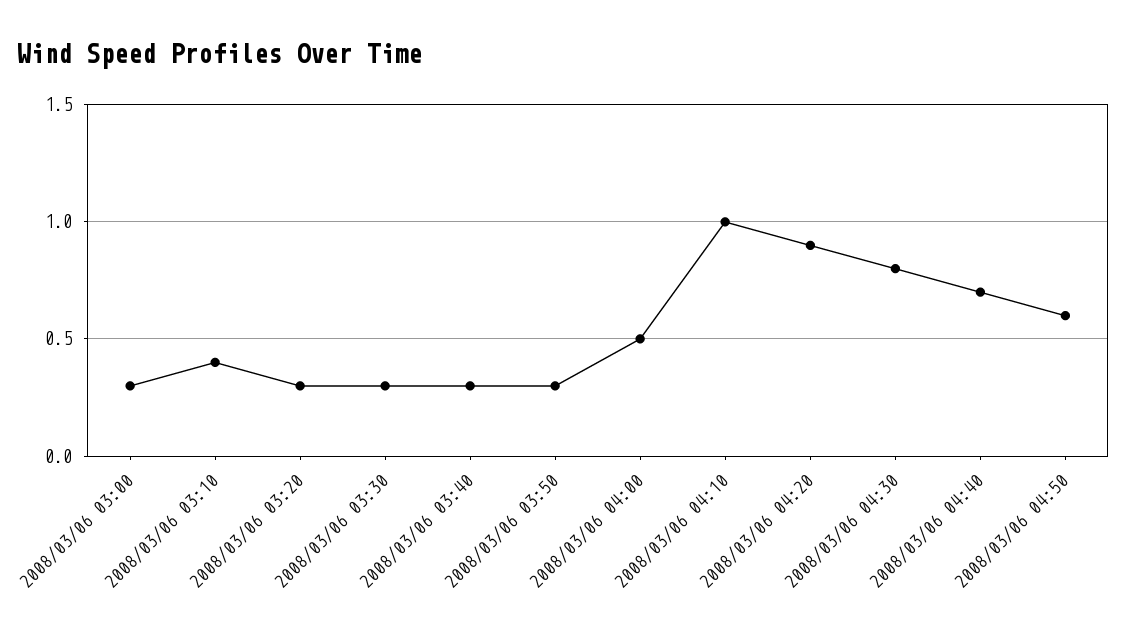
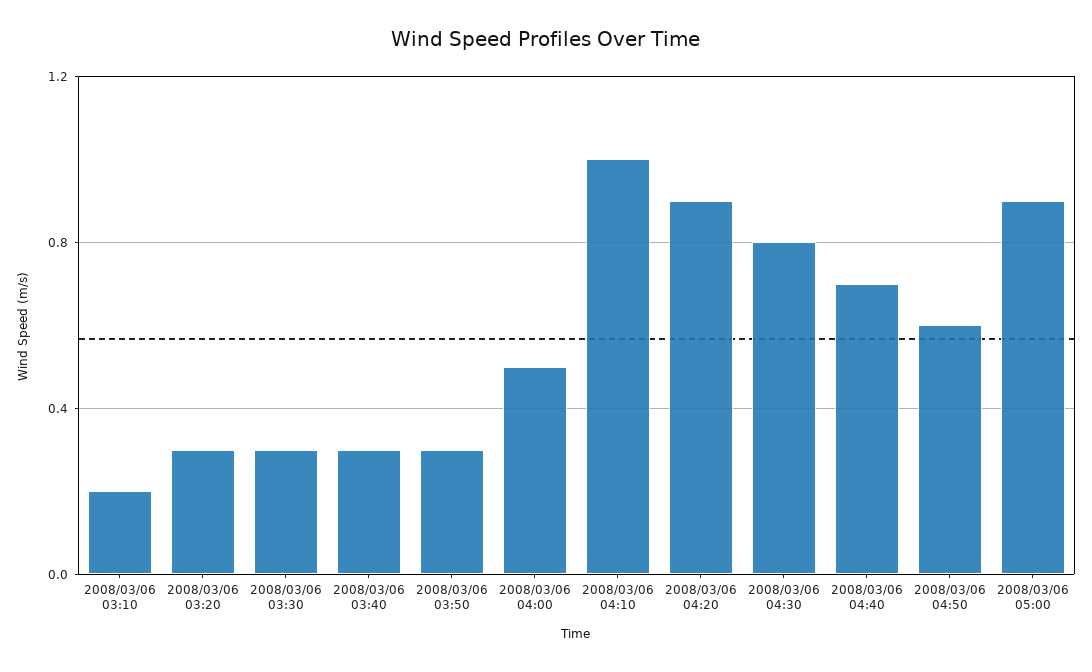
2008/03/06 03:00: 0.3 -> none
2008/03/06 03:10: 0.4 -> 0.2
2008/03/06 05:00: none -> 0.9

